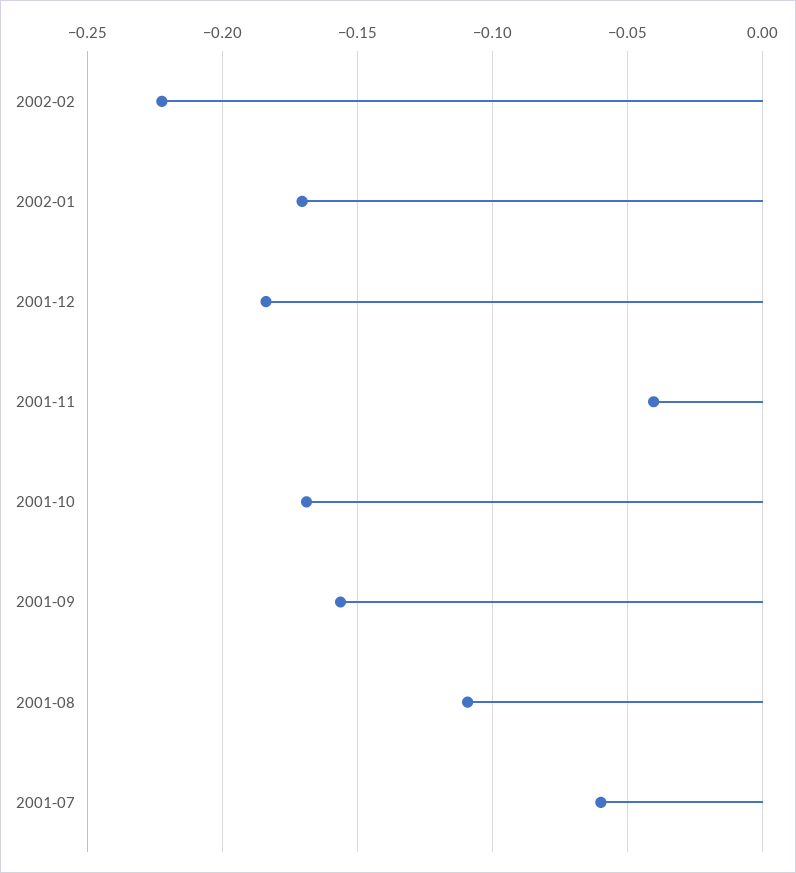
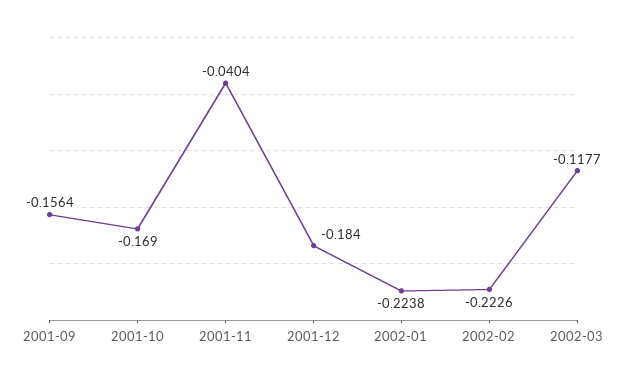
2002-01: -0.17 -> -0.2238
2001-08: -0.11 -> none
2001-07: -0.06 -> none
2002-03: none -> -0.1177

